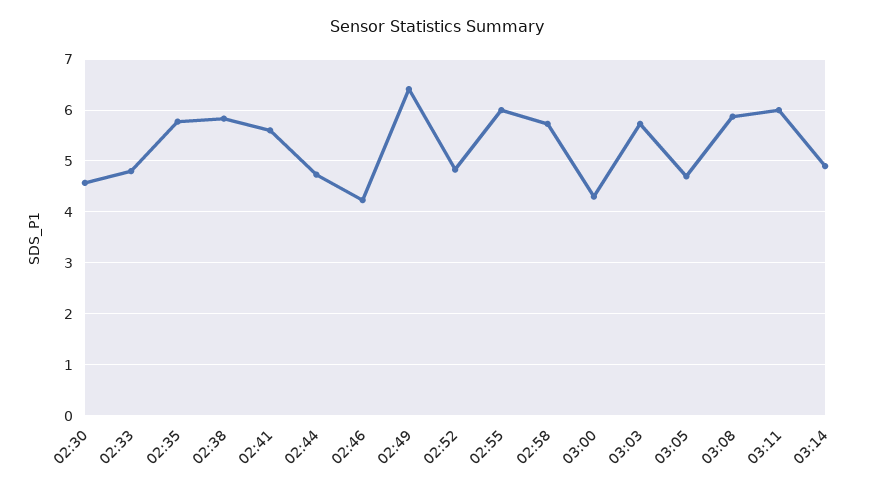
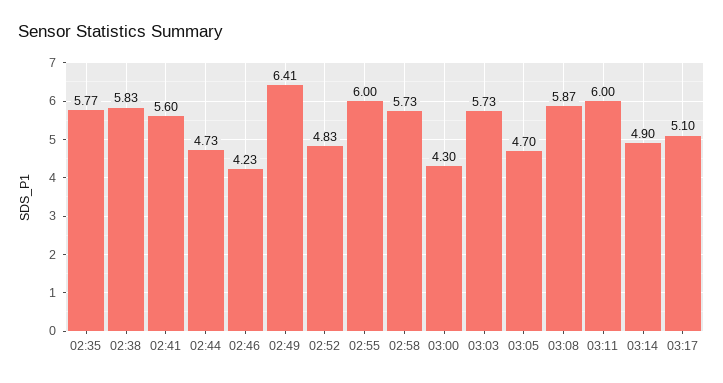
02:30: 4.6 -> none
02:33: 4.8 -> none
03:17: none -> 5.1

